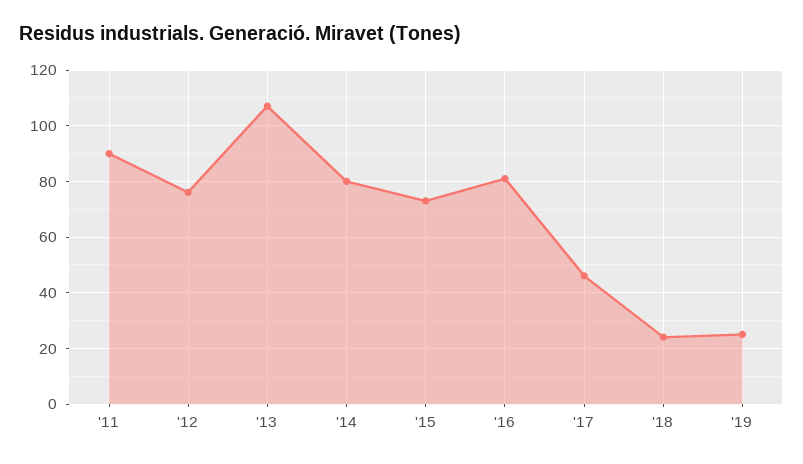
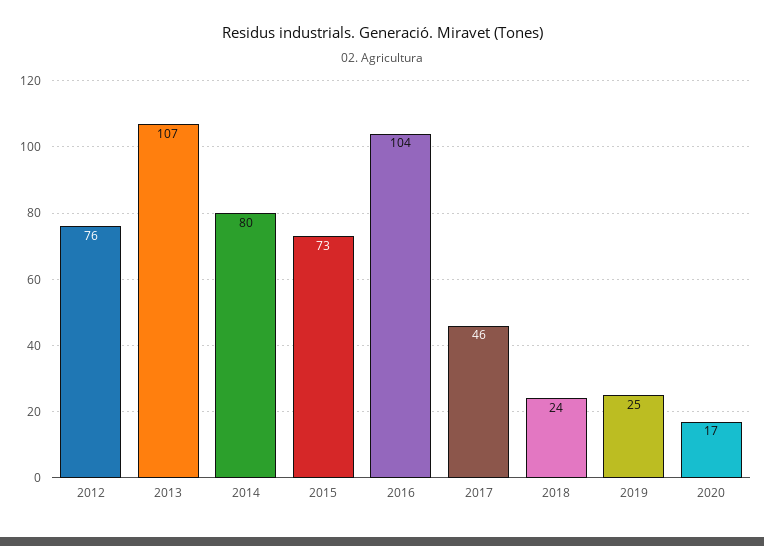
'11: 90 -> none
'16: 80 -> 104
2020: none -> 17

